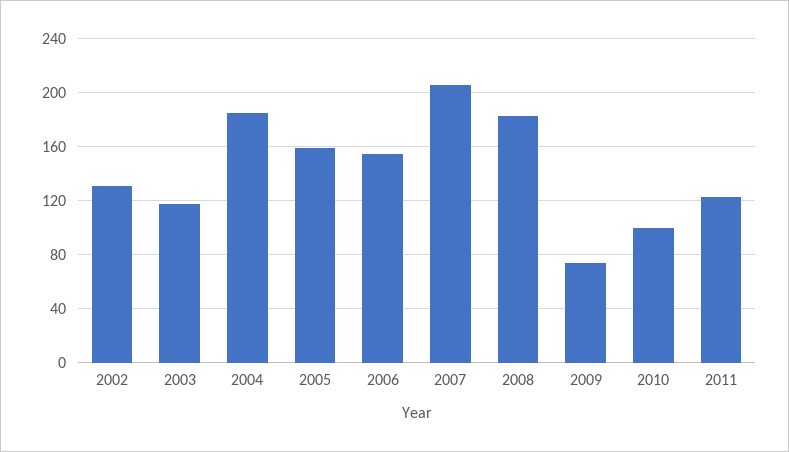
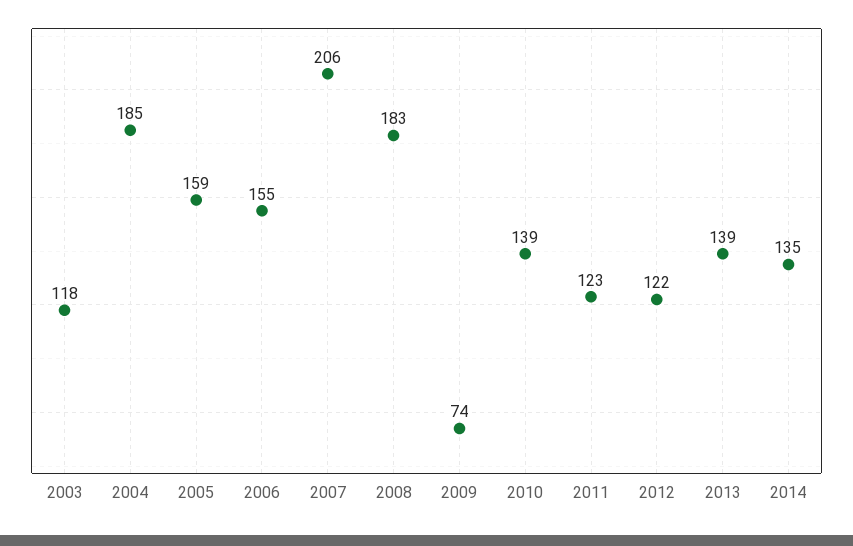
2002: 130 -> none
2010: 100 -> 139
2012: none -> 122
2013: none -> 139
2014: none -> 135

